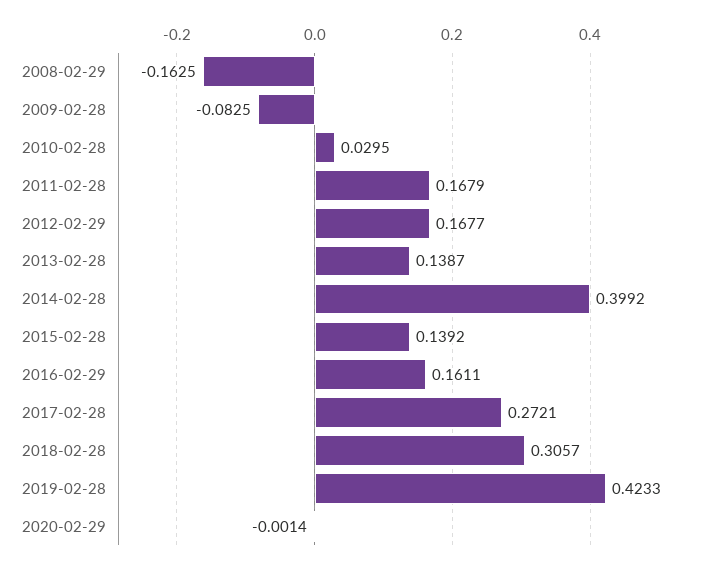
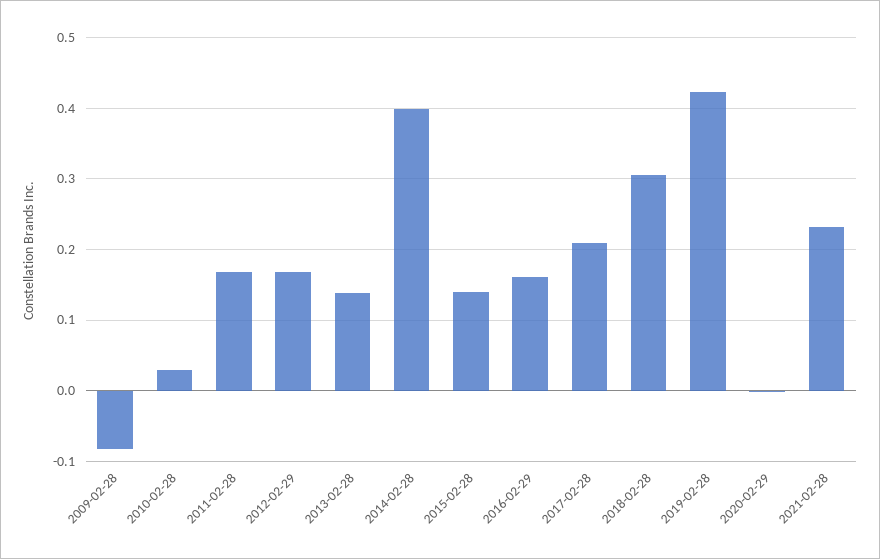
2008-02-29: -0.1625 -> none
2017-02-28: 0.2721 -> 0.21
2021-02-28: none -> 0.23

